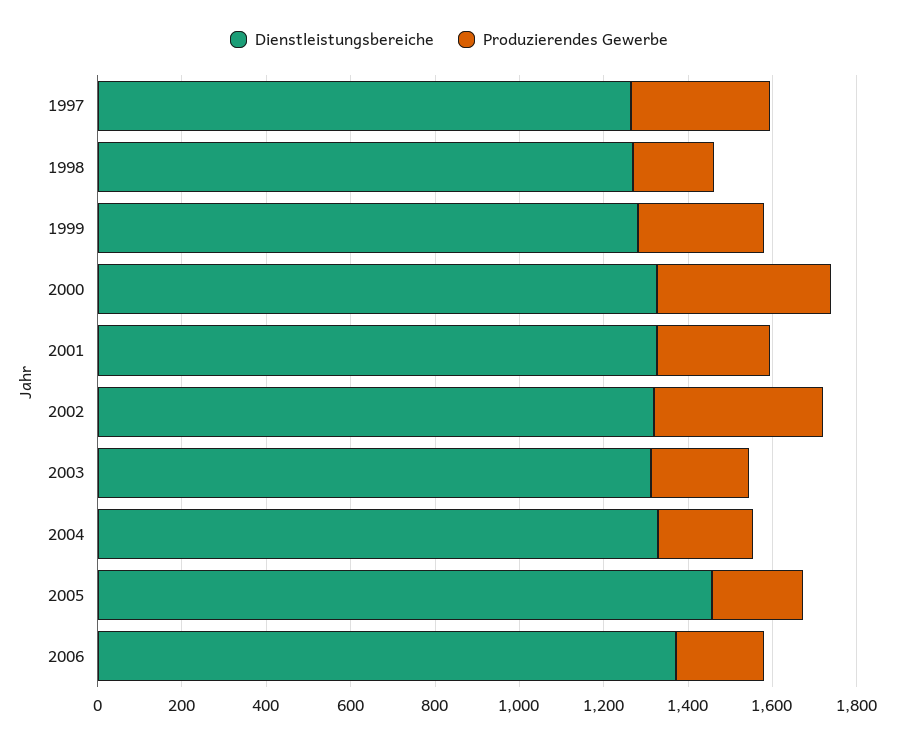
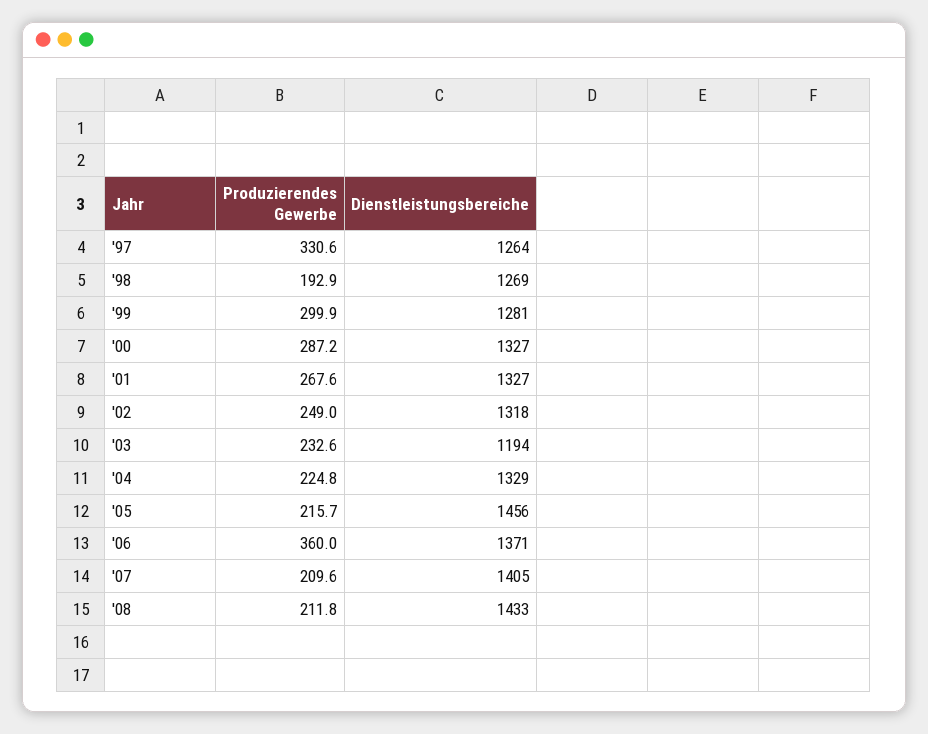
Produzierendes Gewerbe, 2000: 400 -> 287.2
Produzierendes Gewerbe, 2002: 400 -> 249
Dienstleistungsbereiche, 2003: 1300 -> 1194
Produzierendes Gewerbe, 2006: 200 -> 360
Produzierendes Gewerbe, '07: none -> 209.6
Dienstleistungsbereiche, '07: none -> 1405
Produzierendes Gewerbe, '08: none -> 211.8
Dienstleistungsbereiche, '08: none -> 1433

